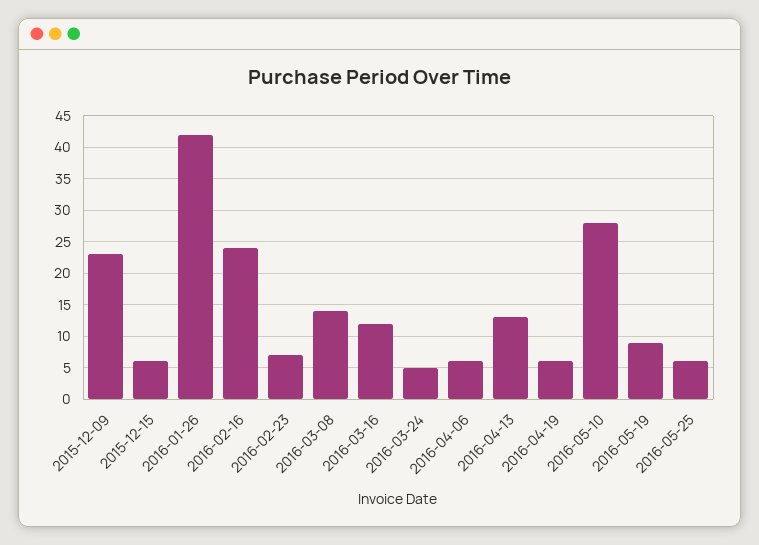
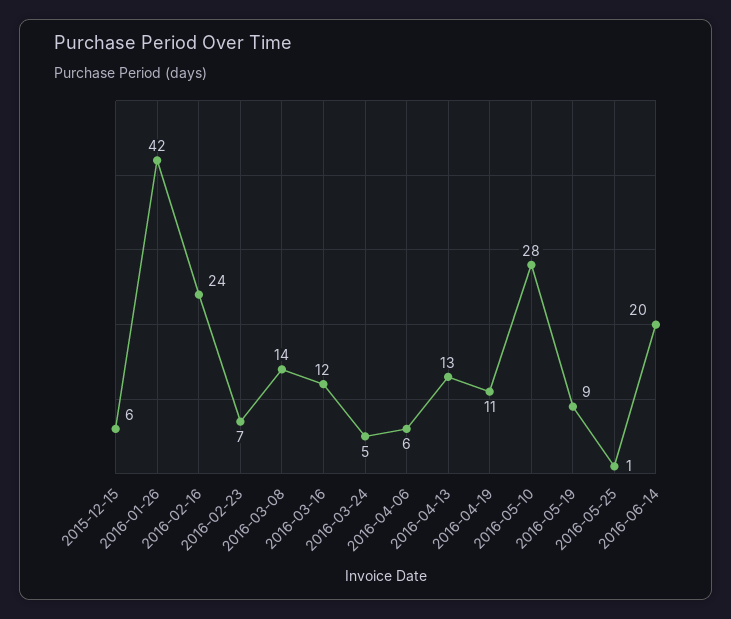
2015-12-09: 23 -> none
2016-04-19: 6 -> 11
2016-05-25: 6 -> 1
2016-06-14: none -> 20

